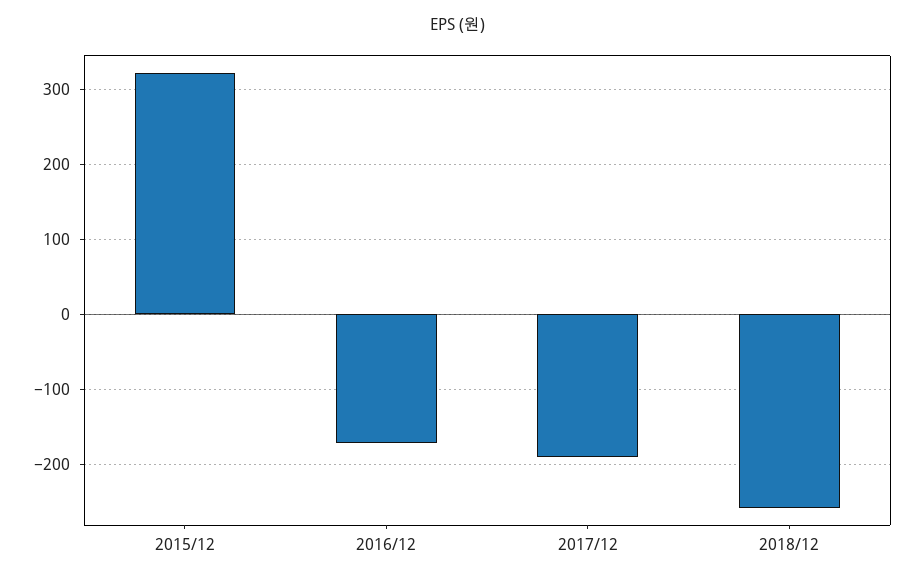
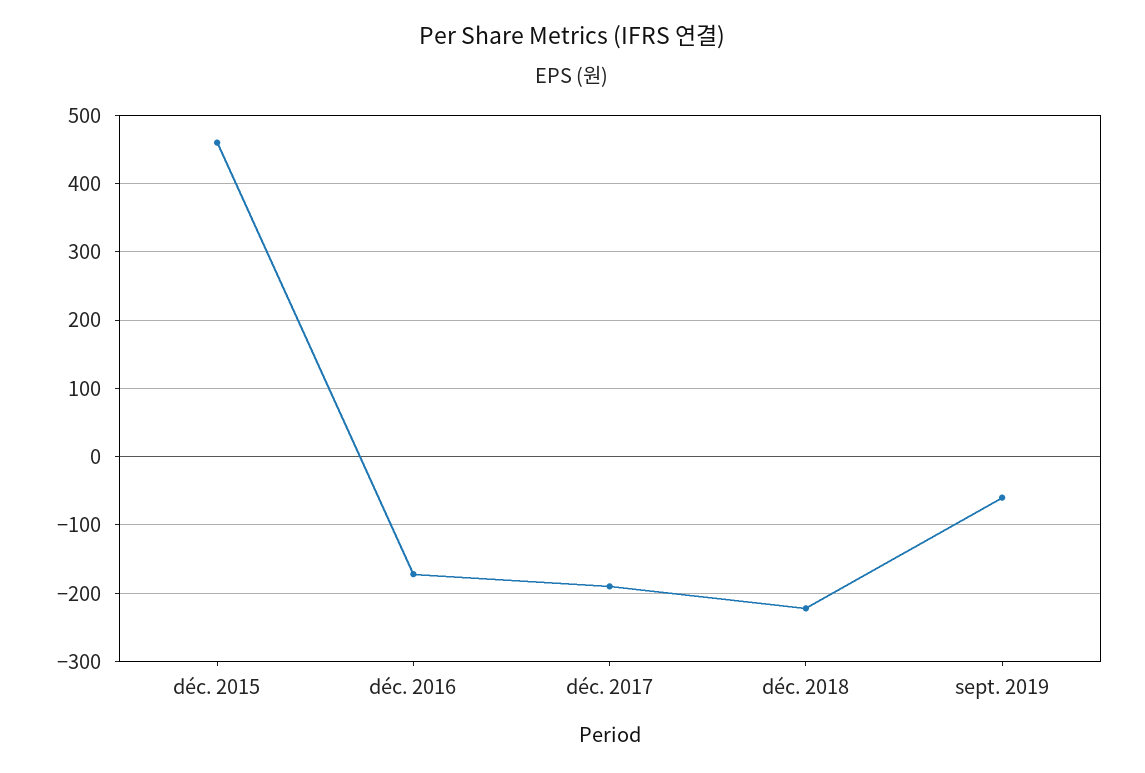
2015/12: 320 -> 460
2018/12: -260 -> -220
sept. 2019: none -> -60

